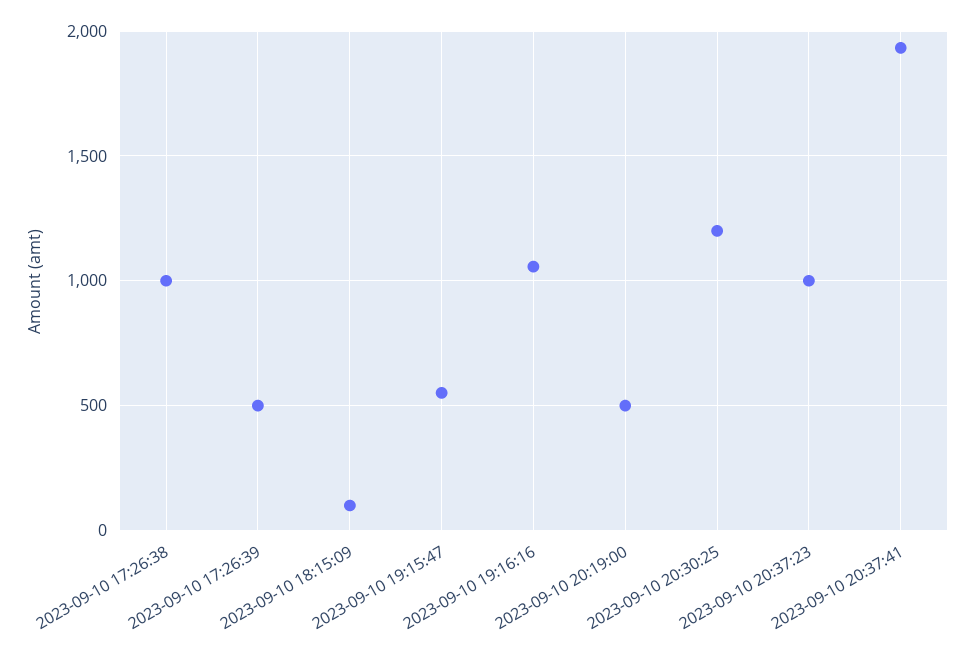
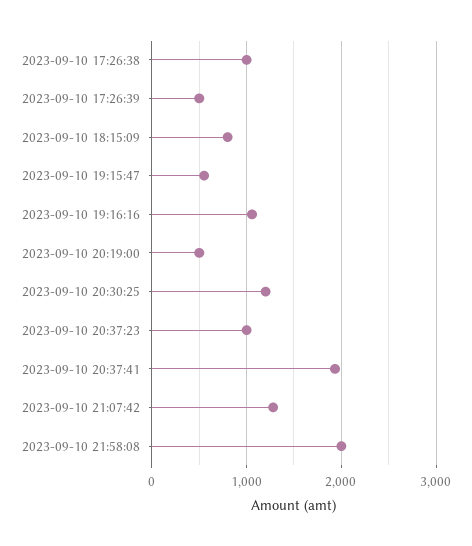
2023-09-10 18:15:09: 100 -> 800
2023-09-10 21:07:42: none -> 1300
2023-09-10 21:58:08: none -> 2000

